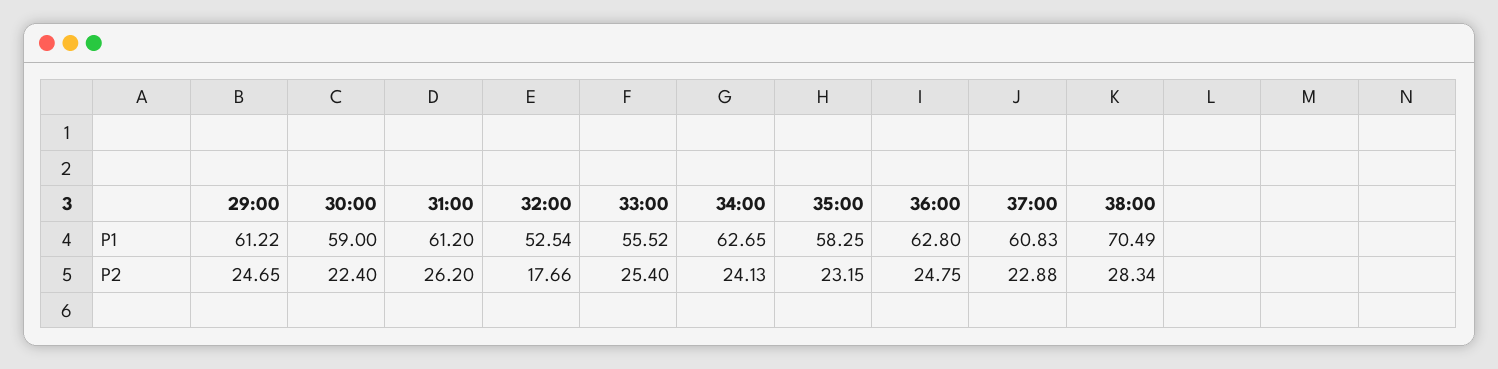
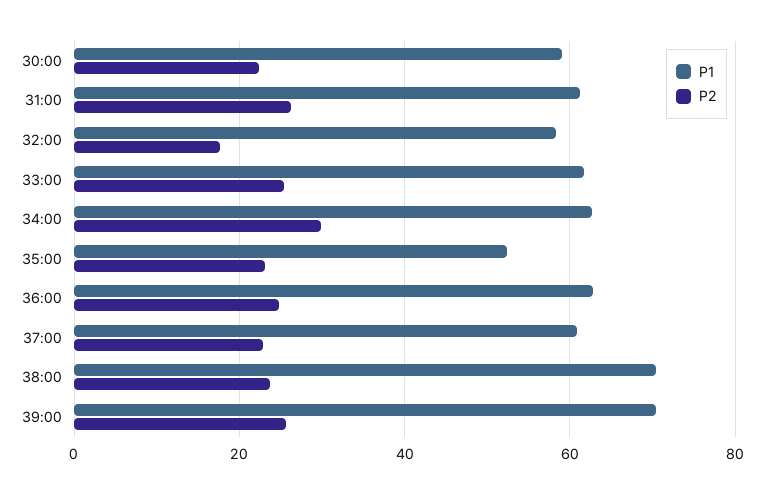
P1, 29:00: 61.22 -> none
P1, 32:00: 52.54 -> 58
P1, 33:00: 55.52 -> 62
P1, 35:00: 58.25 -> 52
P2, 29:00: 24.65 -> none
P2, 34:00: 24.13 -> 30
P2, 38:00: 28.34 -> 24
P1, 39:00: none -> 70
P2, 39:00: none -> 26

